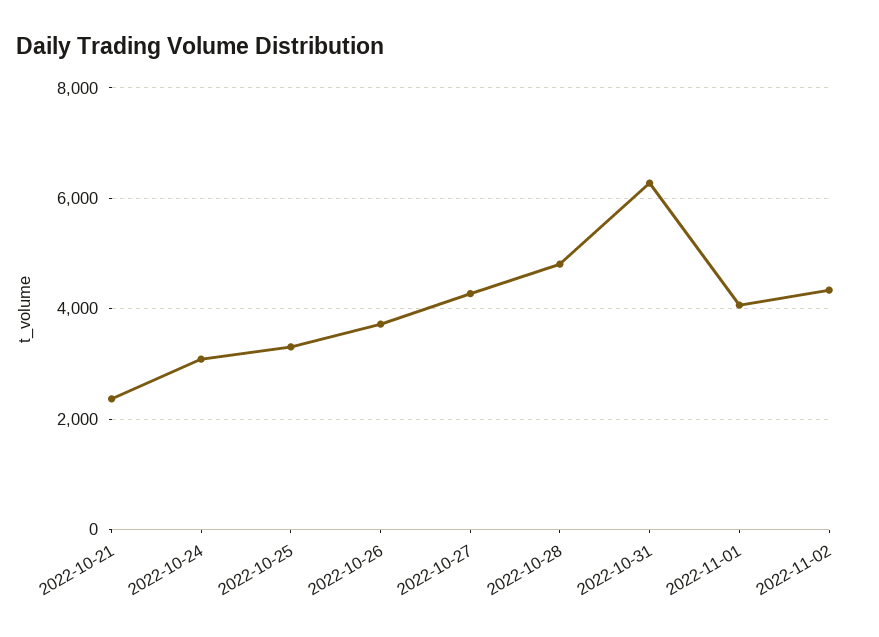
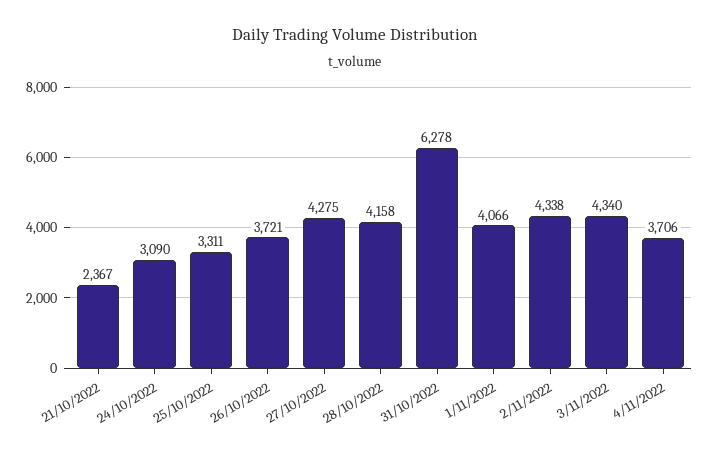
2022-10-28: 4800 -> 4158
3/11/2022: none -> 4340
4/11/2022: none -> 3706

